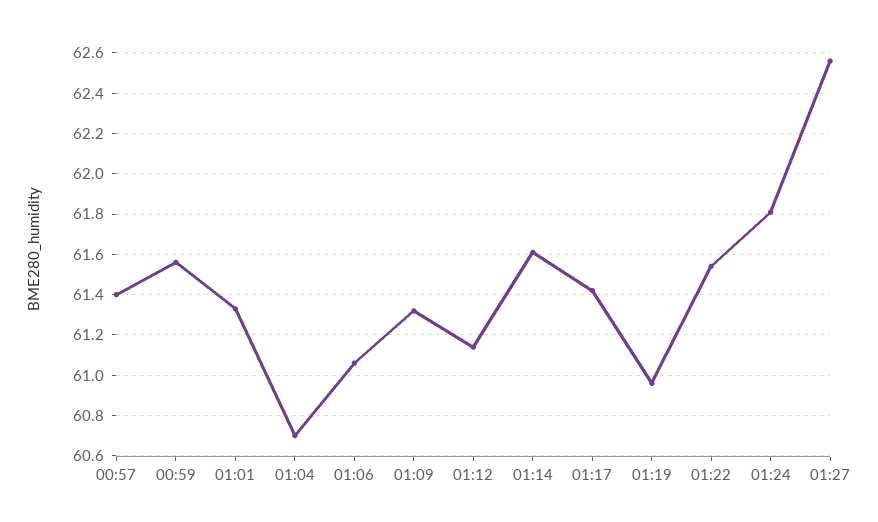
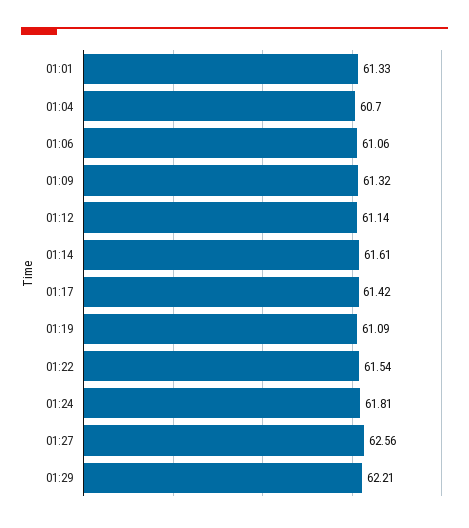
00:57: 61.4 -> none
00:59: 61.55 -> none
01:19: 60.95 -> 61.09
01:29: none -> 62.21

